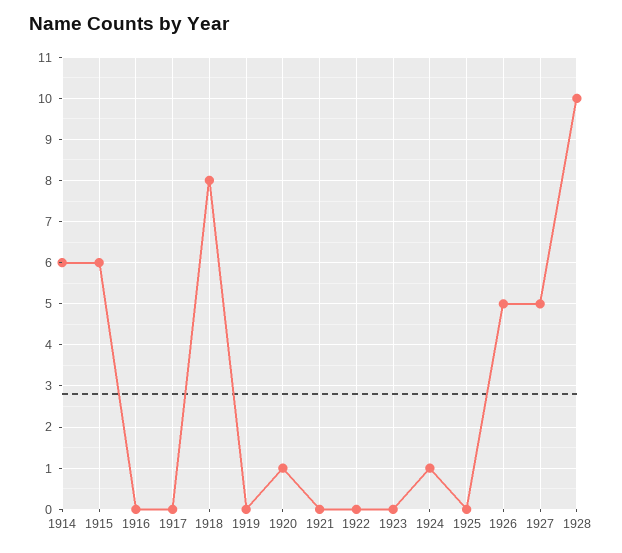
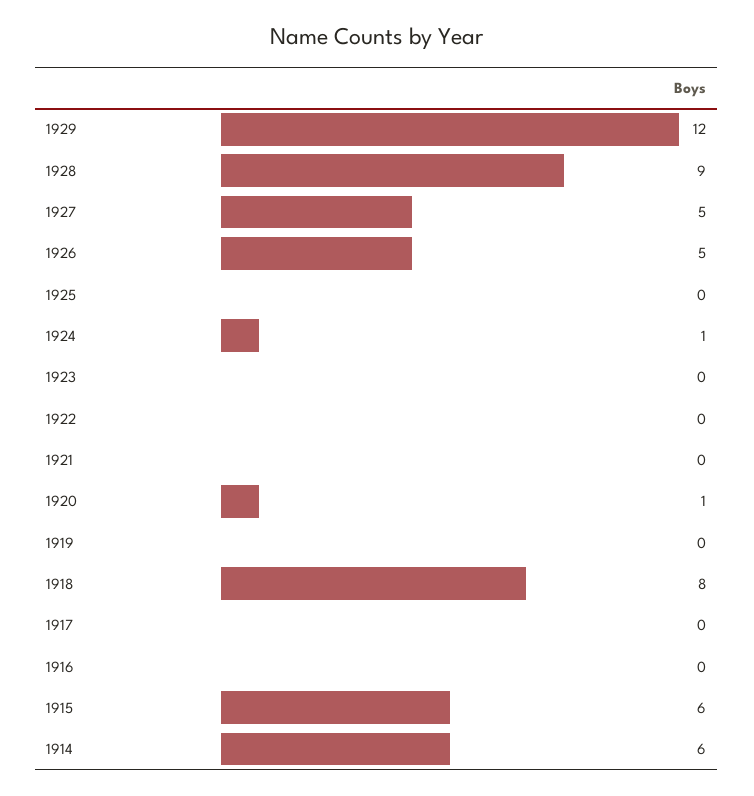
1928: 10 -> 9
1929: none -> 12

